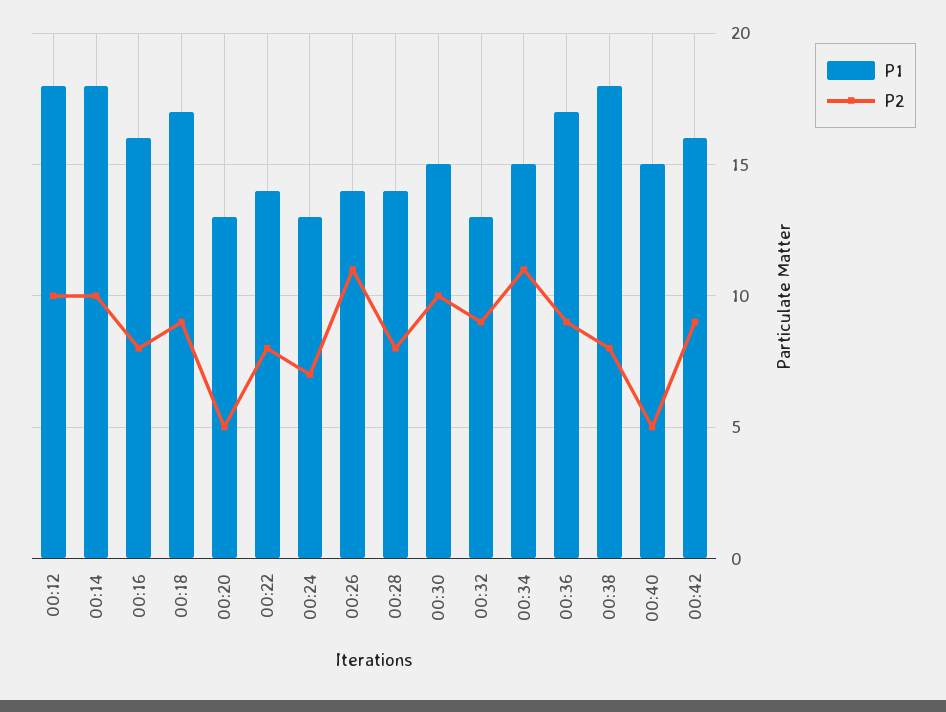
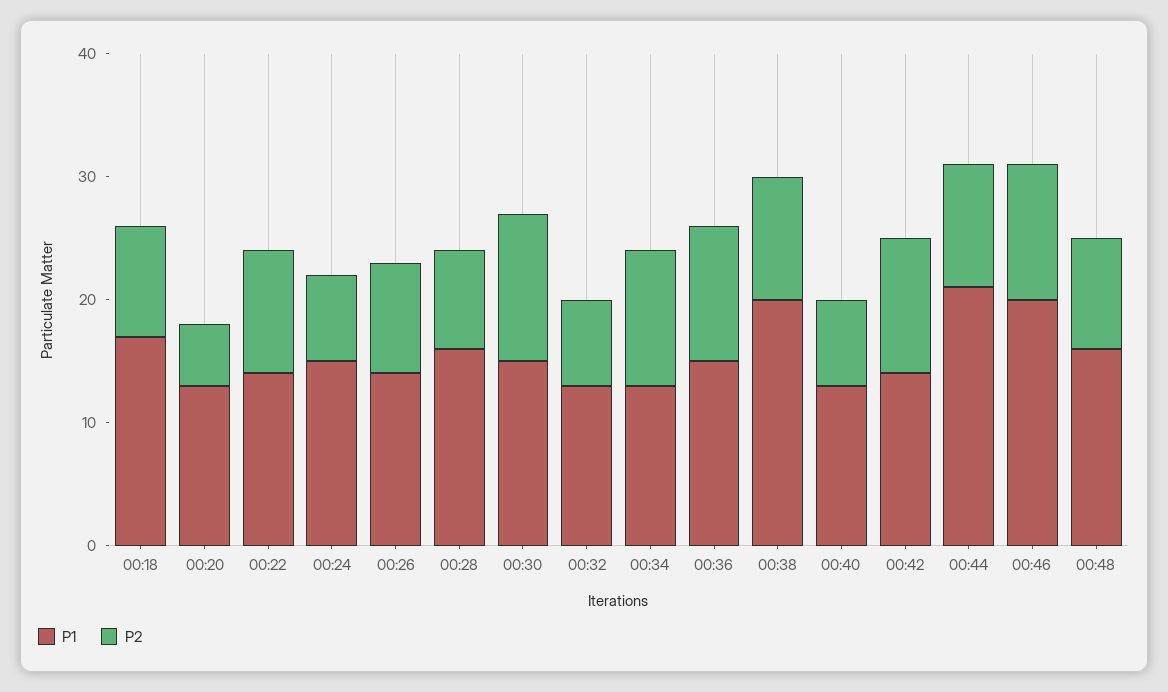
P1, 00:12: 18 -> none
P2, 00:12: 10 -> none
P1, 00:14: 18 -> none
P2, 00:14: 10 -> none
P1, 00:16: 16 -> none
P2, 00:16: 8 -> none
P2, 00:22: 8 -> 10
P1, 00:24: 13 -> 15
P2, 00:26: 11 -> 9
P1, 00:28: 14 -> 16
P2, 00:30: 10 -> 12
P2, 00:32: 9 -> 7
P1, 00:34: 15 -> 13
P1, 00:36: 17 -> 15
P2, 00:36: 9 -> 11
P1, 00:38: 18 -> 20
P2, 00:38: 8 -> 10
P1, 00:40: 15 -> 13
P2, 00:40: 5 -> 7
P1, 00:42: 16 -> 14
P2, 00:42: 9 -> 11
P1, 00:44: none -> 21
P2, 00:44: none -> 10
P1, 00:46: none -> 20
P2, 00:46: none -> 11
P1, 00:48: none -> 16
P2, 00:48: none -> 9

